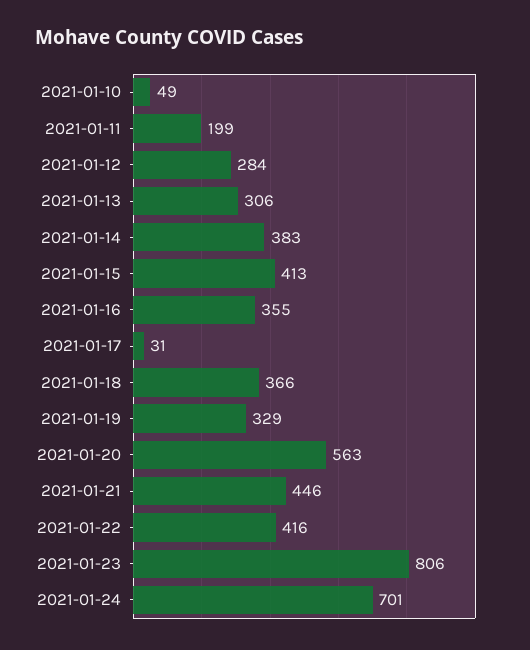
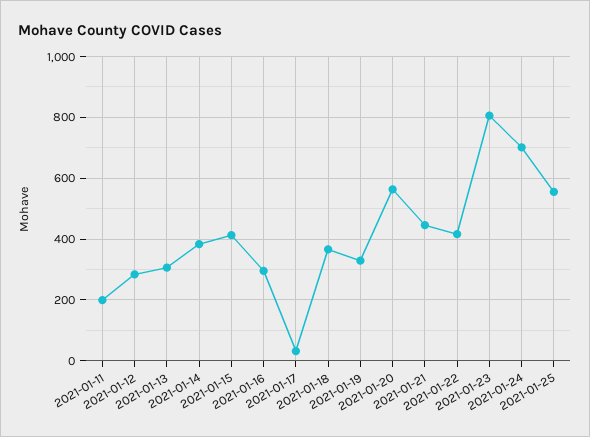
2021-01-10: 49 -> none
2021-01-16: 355 -> 300
2021-01-25: none -> 560

